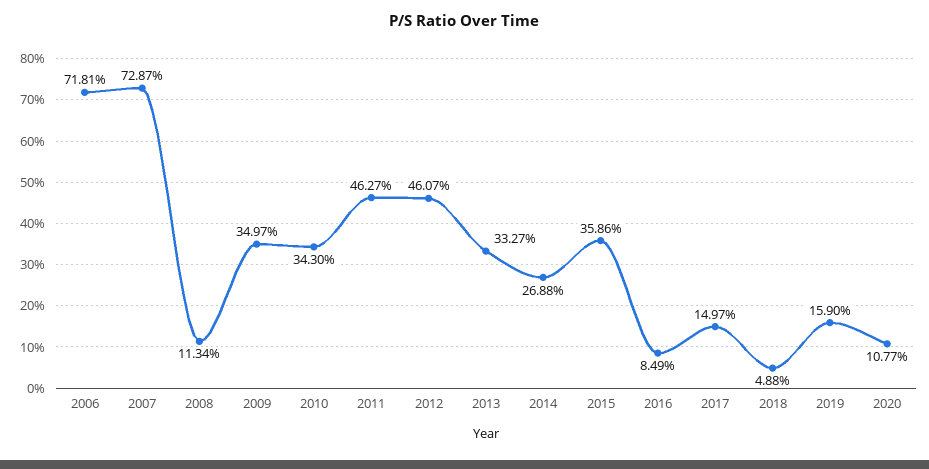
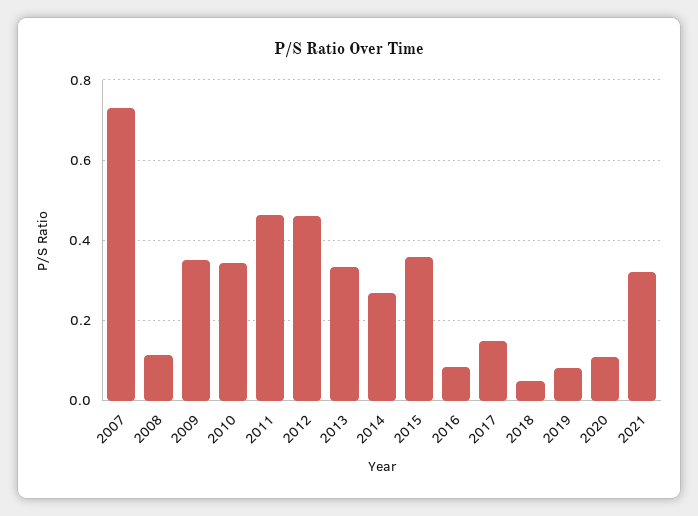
2006: 0.7181 -> none
2019: 0.159 -> 0.08
2021: none -> 0.32

